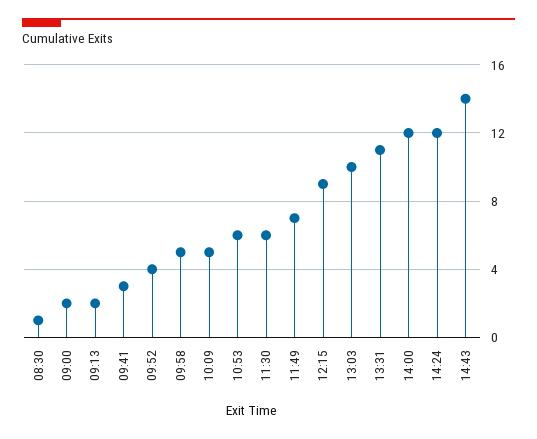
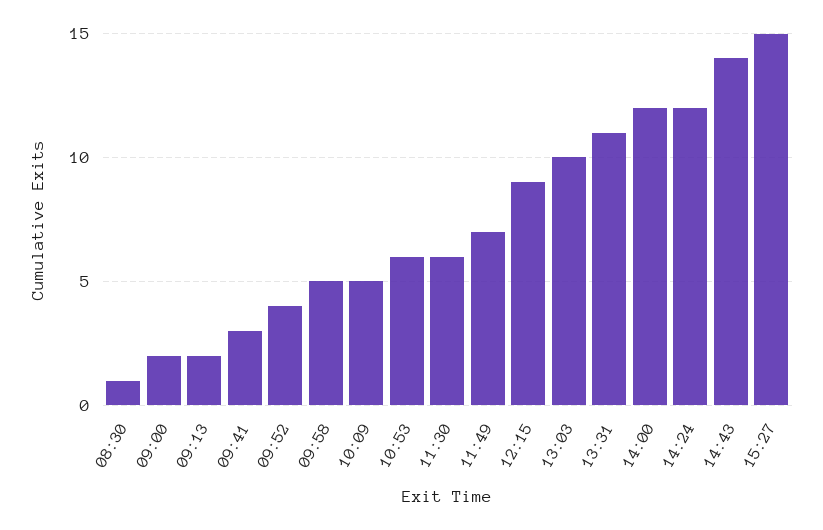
15:27: none -> 15

